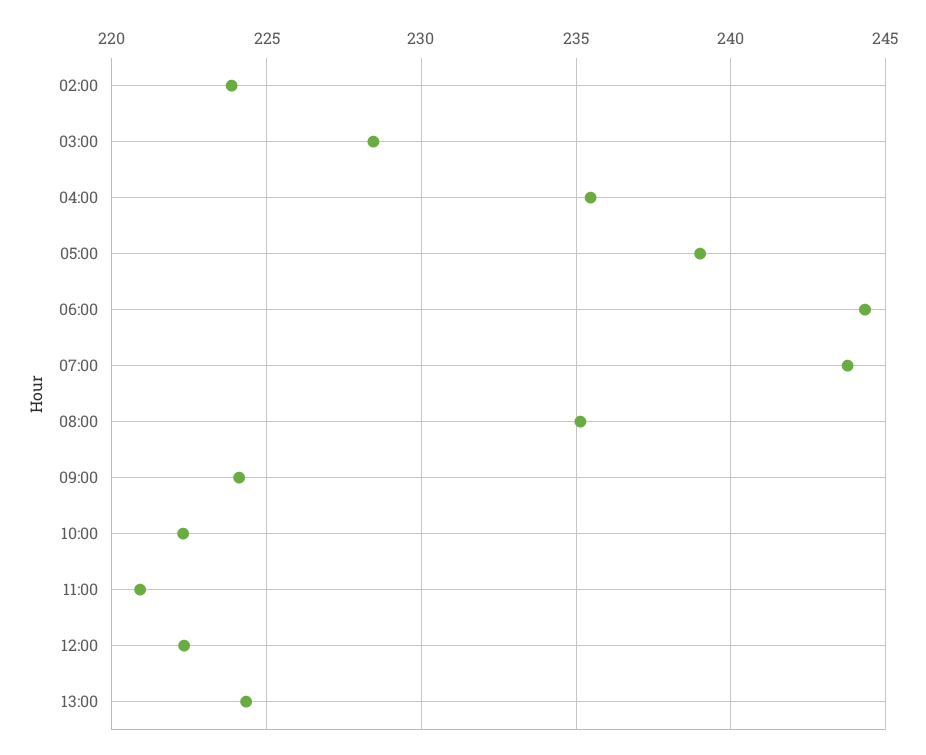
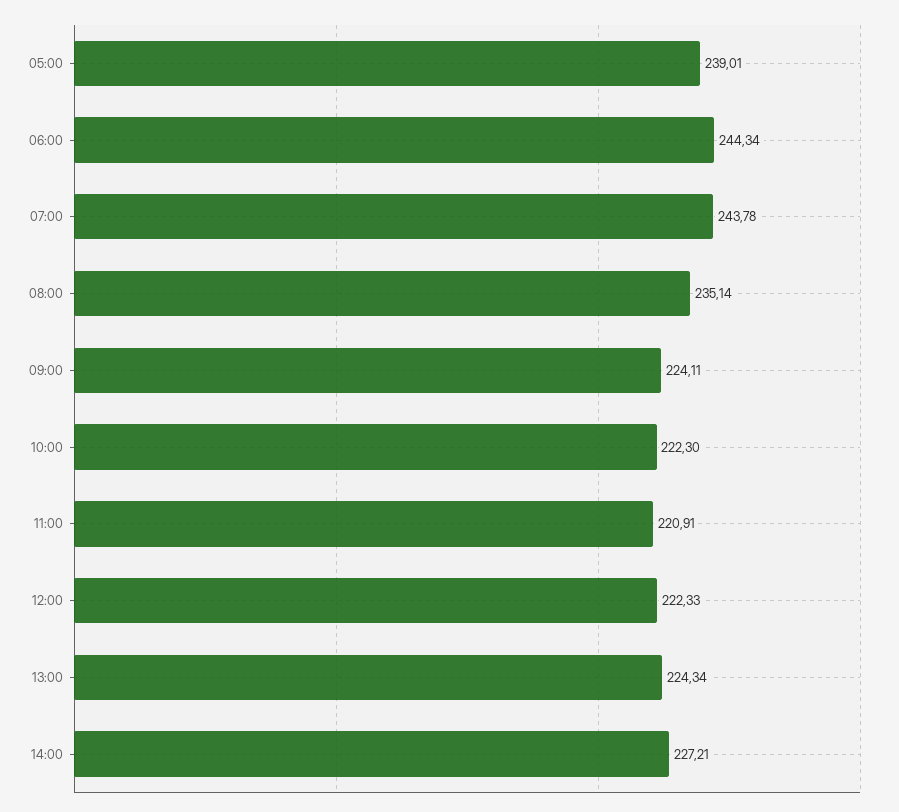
02:00: 224 -> none
03:00: 228.5 -> none
04:00: 235.5 -> none
14:00: none -> 227.21

